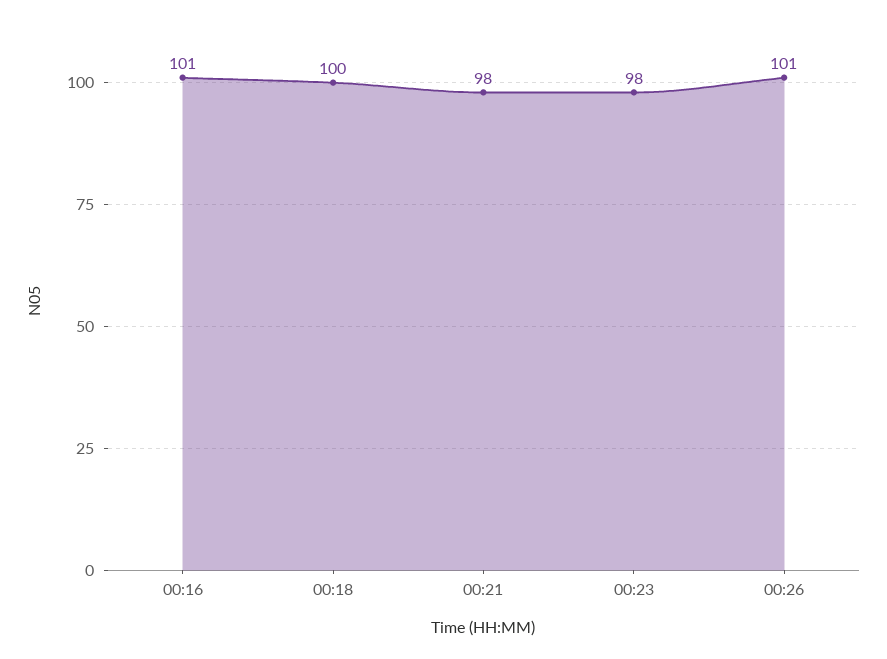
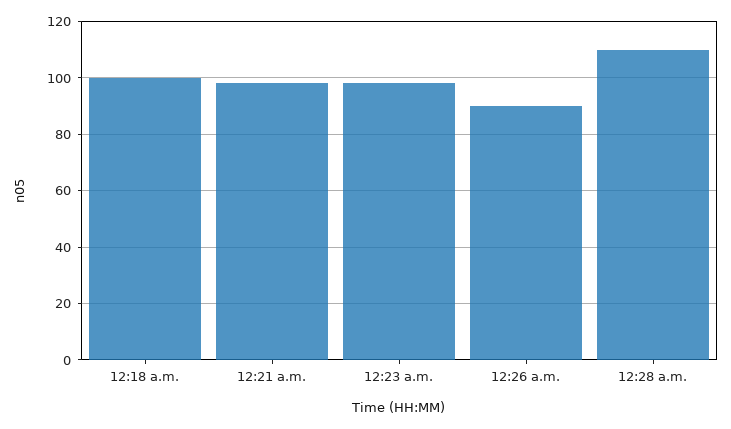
00:16: 101 -> none
00:26: 101 -> 90
12:28 a.m.: none -> 110

